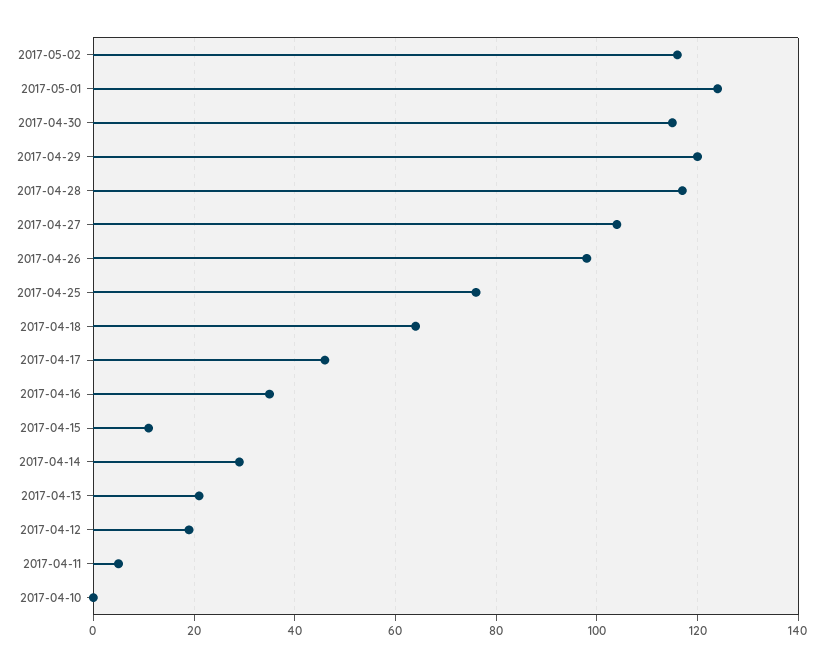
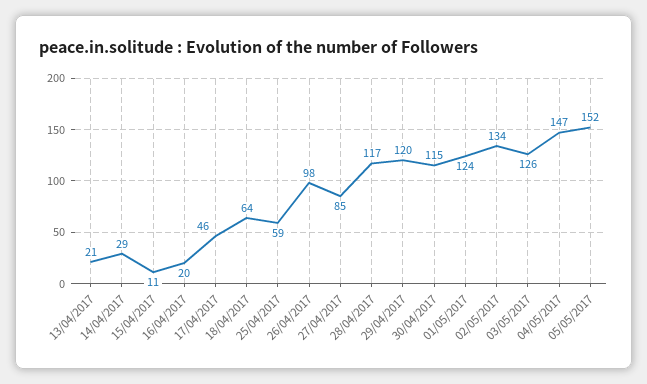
2017-05-02: 115 -> 134
2017-04-27: 105 -> 85
2017-04-25: 75 -> 59
2017-04-16: 35 -> 20
2017-04-12: 20 -> none
2017-04-11: 5 -> none
2017-04-10: 0 -> none
03/05/2017: none -> 126
04/05/2017: none -> 147
05/05/2017: none -> 152

